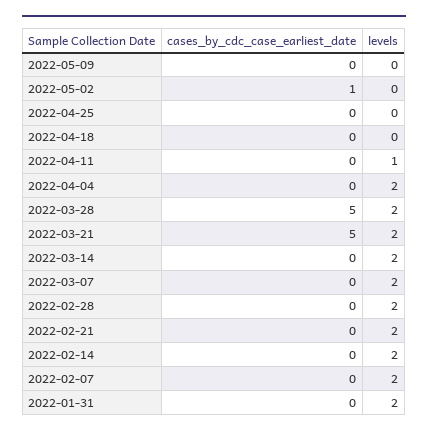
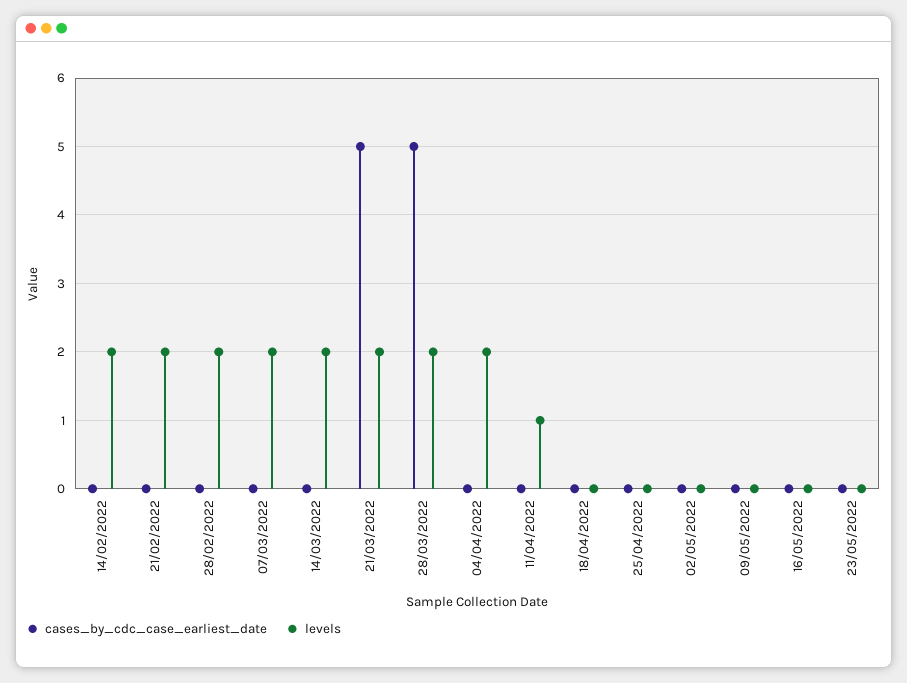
cases_by_cdc_case_earliest_date, 2022-05-02: 1 -> 0
cases_by_cdc_case_earliest_date, 2022-02-07: 0 -> none
levels, 2022-02-07: 2 -> none
cases_by_cdc_case_earliest_date, 2022-01-31: 0 -> none
levels, 2022-01-31: 2 -> none
cases_by_cdc_case_earliest_date, 16/05/2022: none -> 0
levels, 16/05/2022: none -> 0
cases_by_cdc_case_earliest_date, 23/05/2022: none -> 0
levels, 23/05/2022: none -> 0

